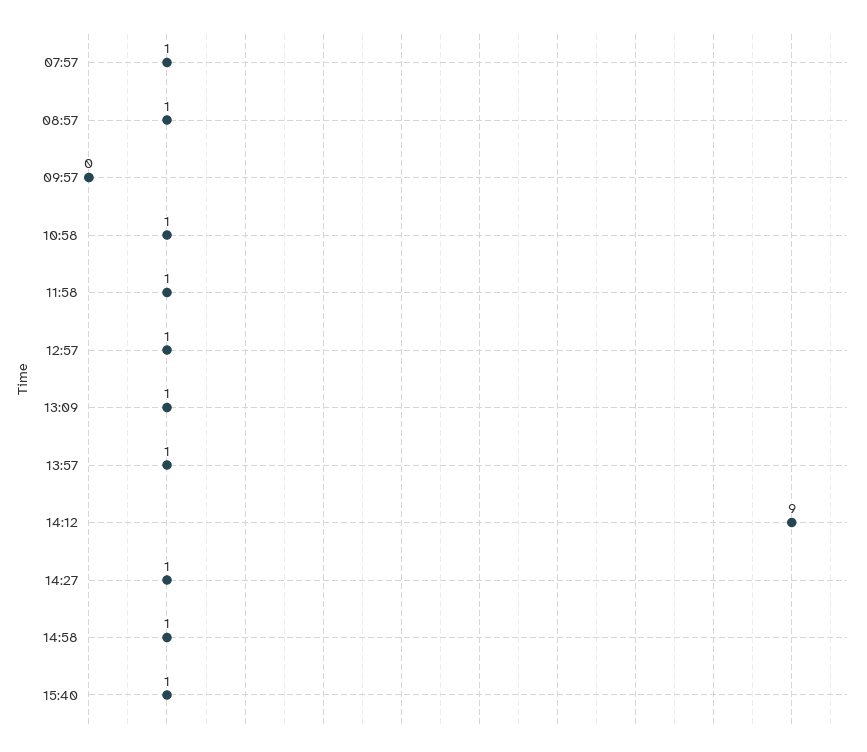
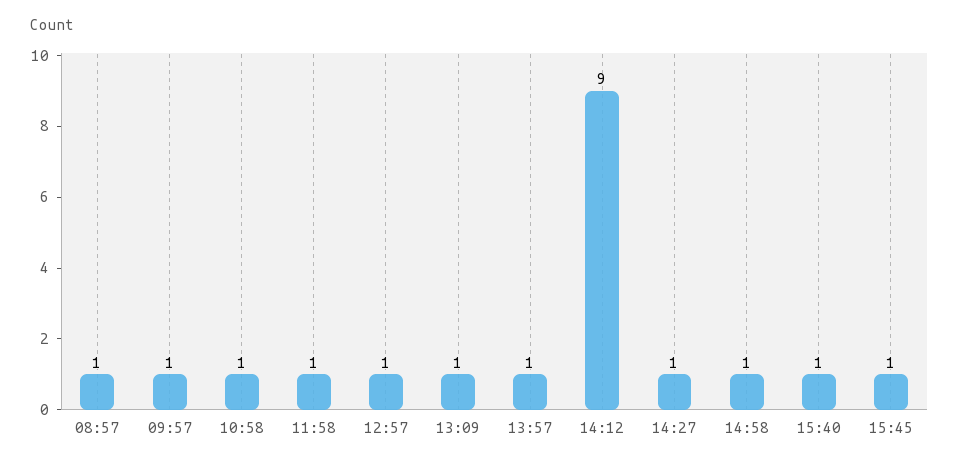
07:57: 1 -> none
09:57: 0 -> 1
15:45: none -> 1

